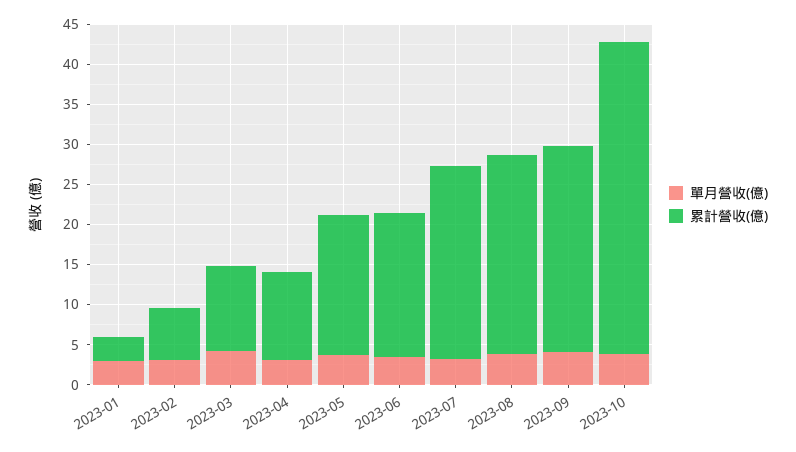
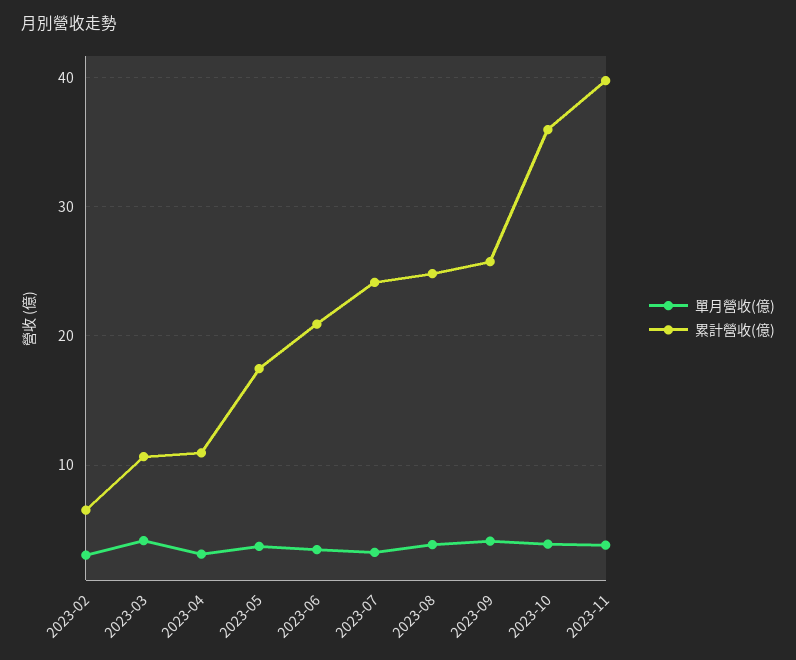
單月營收(億), 2023-01: 3 -> none
累計營收(億), 2023-01: 3 -> none
累計營收(億), 2023-06: 18 -> 21
累計營收(億), 2023-10: 39 -> 36
單月營收(億), 2023-11: none -> 4
累計營收(億), 2023-11: none -> 40

